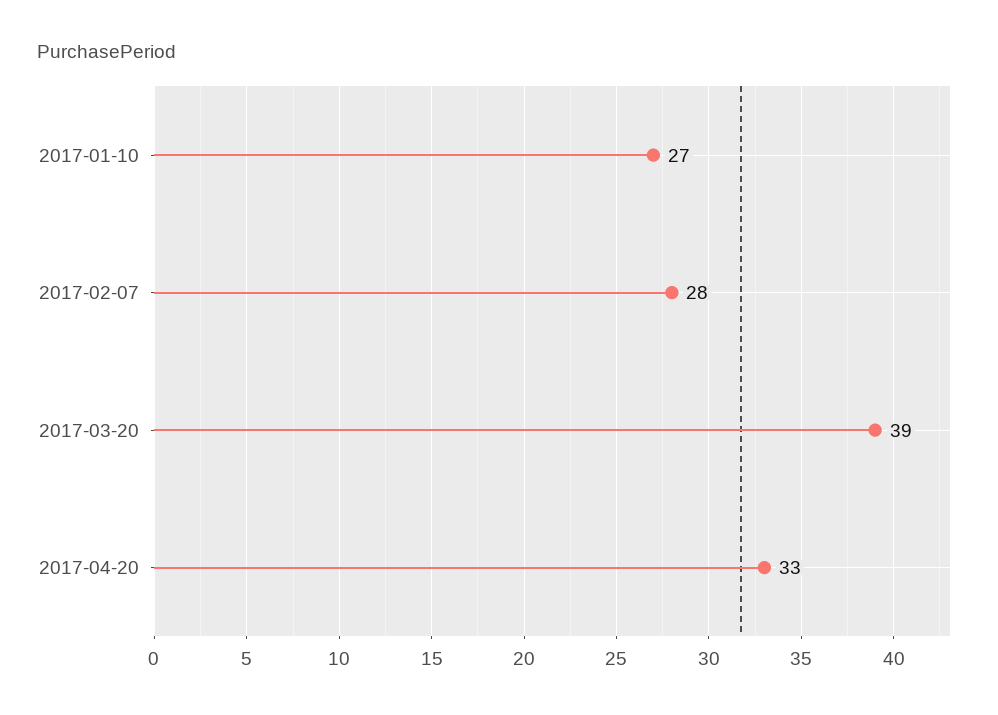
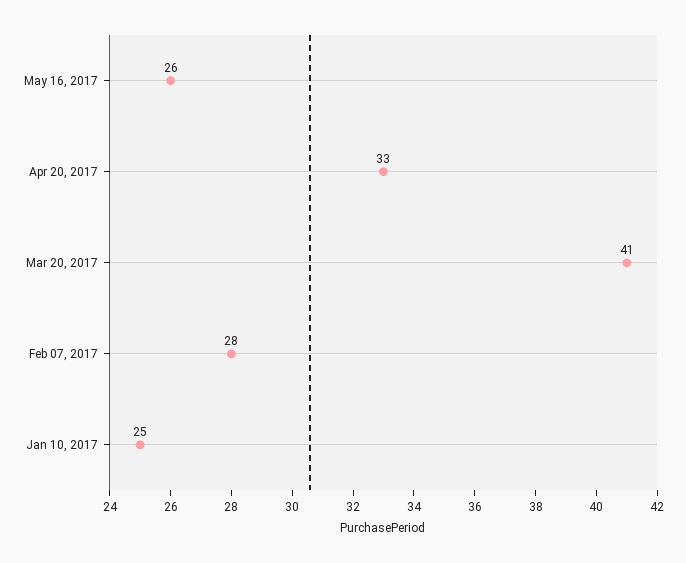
2017-01-10: 27 -> 25
2017-03-20: 39 -> 41
May 16, 2017: none -> 26

